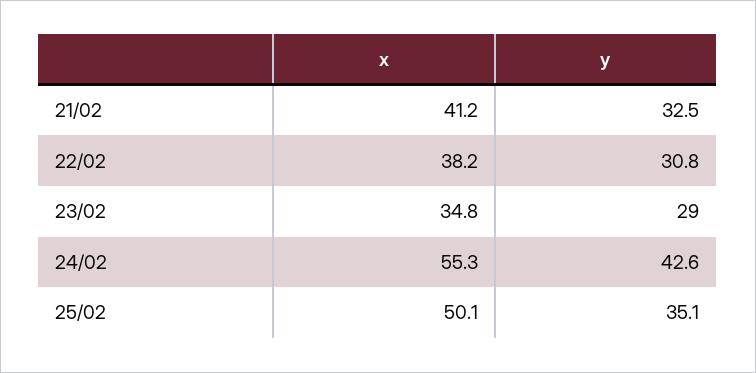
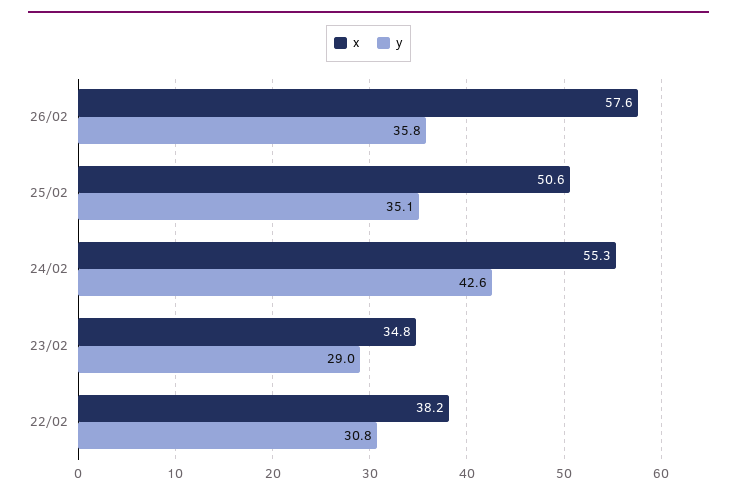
x, 21/02: 41.2 -> none
y, 21/02: 32.5 -> none
x, 25/02: 50.1 -> 50.6
x, 26/02: none -> 57.6
y, 26/02: none -> 35.8

